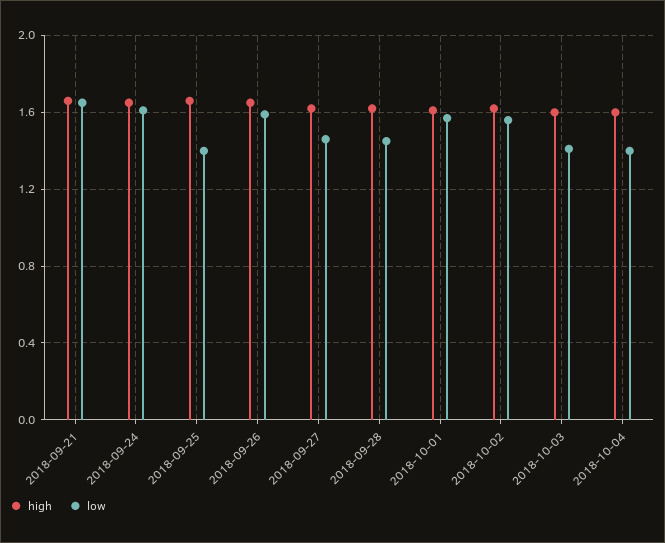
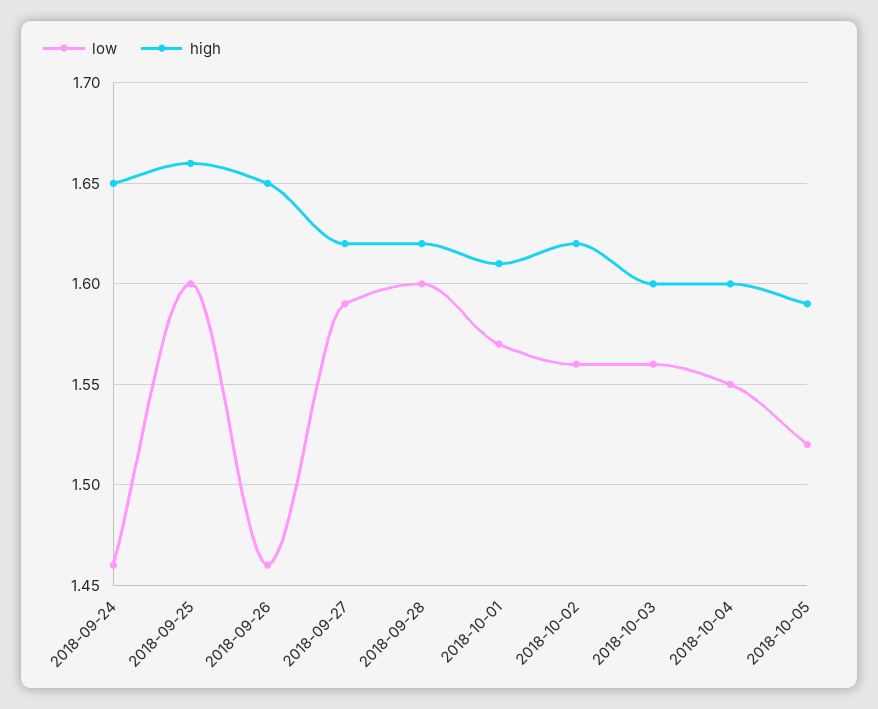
high, 2018-09-21: 1.65 -> none
low, 2018-09-21: 1.65 -> none
low, 2018-09-24: 1.6 -> 1.46
low, 2018-09-25: 1.4 -> 1.6
low, 2018-09-26: 1.6 -> 1.46
low, 2018-09-27: 1.45 -> 1.59
low, 2018-09-28: 1.45 -> 1.6
low, 2018-10-03: 1.4 -> 1.56
low, 2018-10-04: 1.4 -> 1.55
low, 2018-10-05: none -> 1.52
high, 2018-10-05: none -> 1.59

